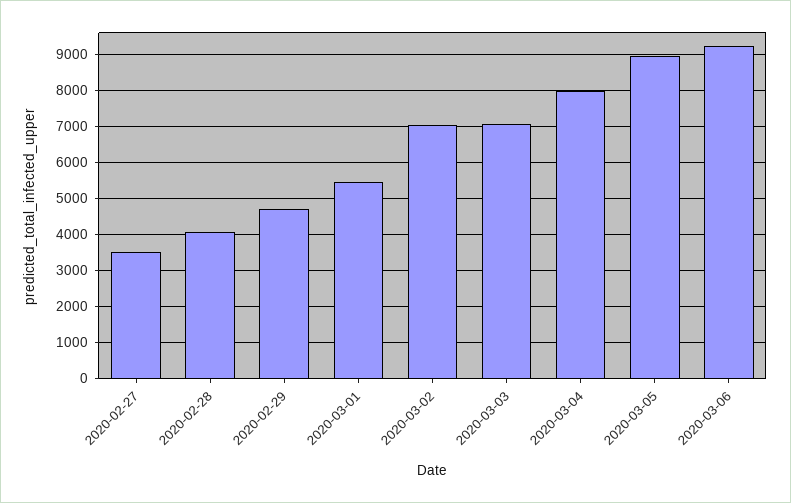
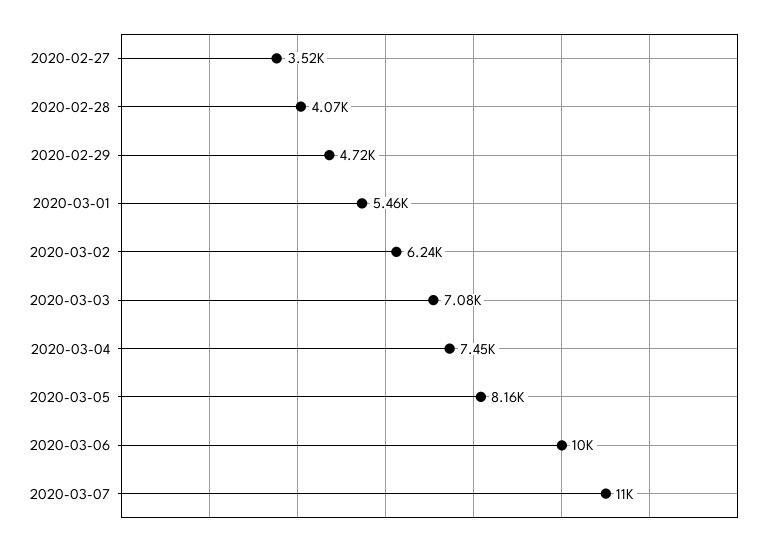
2020-03-02: 7000 -> 6240
2020-03-04: 8000 -> 7450
2020-03-05: 9000 -> 8160
2020-03-06: 9200 -> 10000
2020-03-07: none -> 11000

